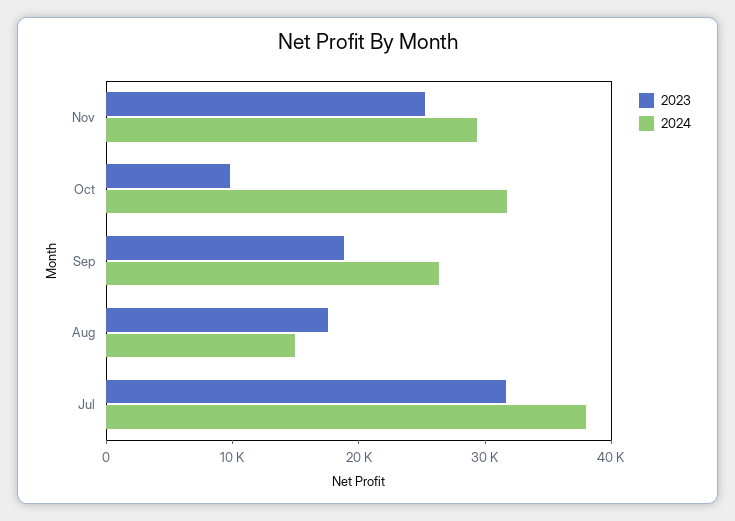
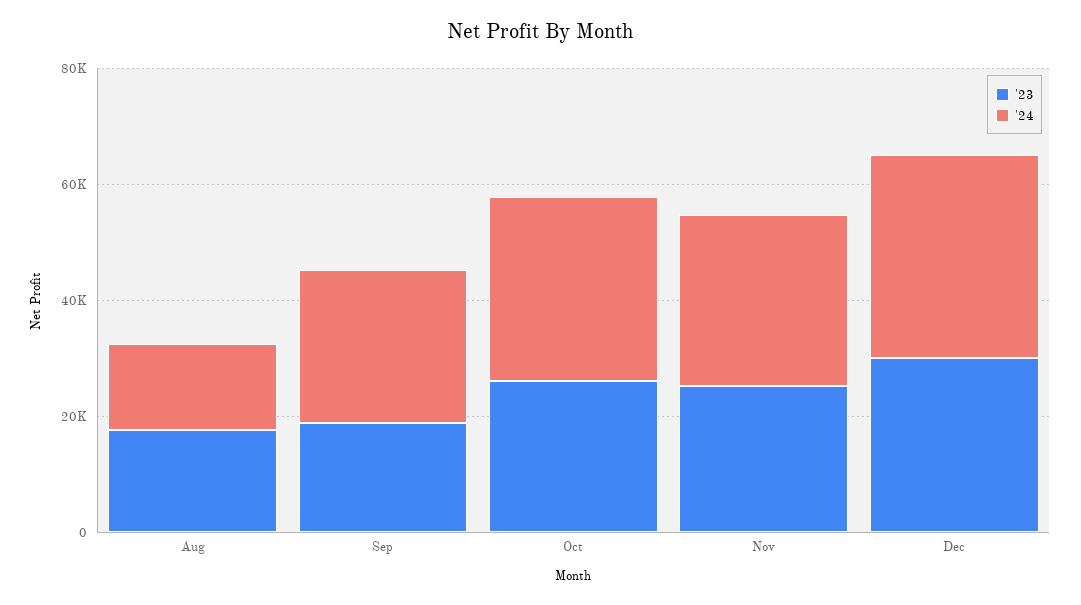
2023, Oct: 10000 -> 25000
2023, Jul: 32000 -> none
2024, Jul: 38000 -> none
2023, Dec: none -> 30000
2024, Dec: none -> 35000

